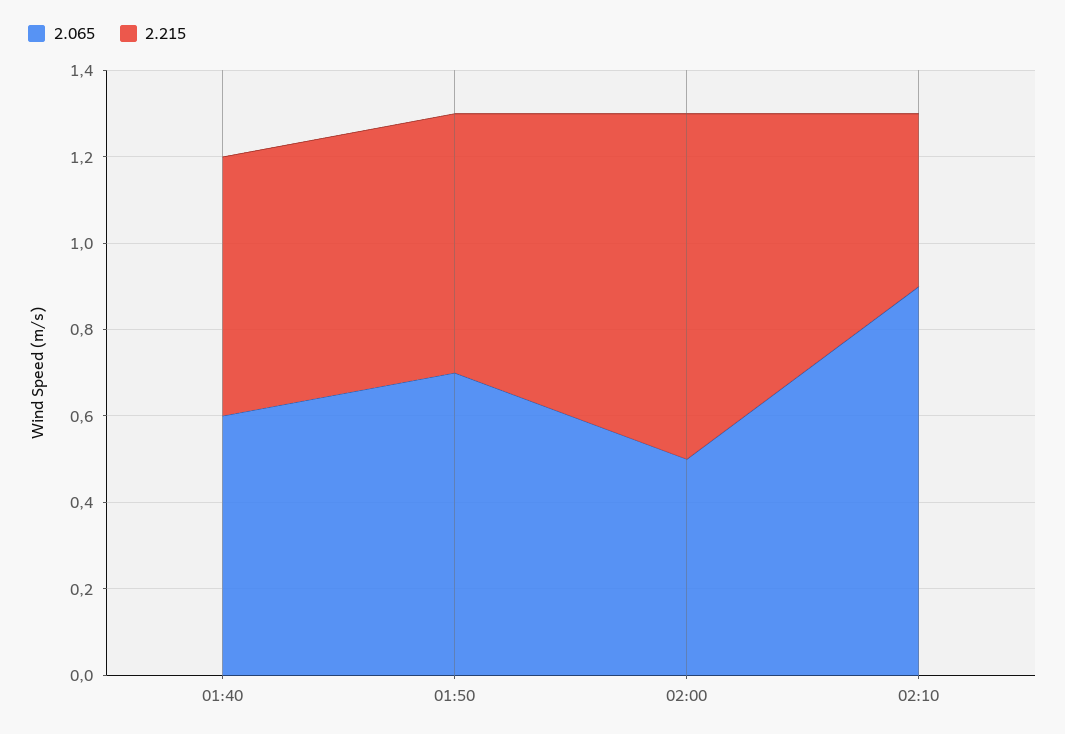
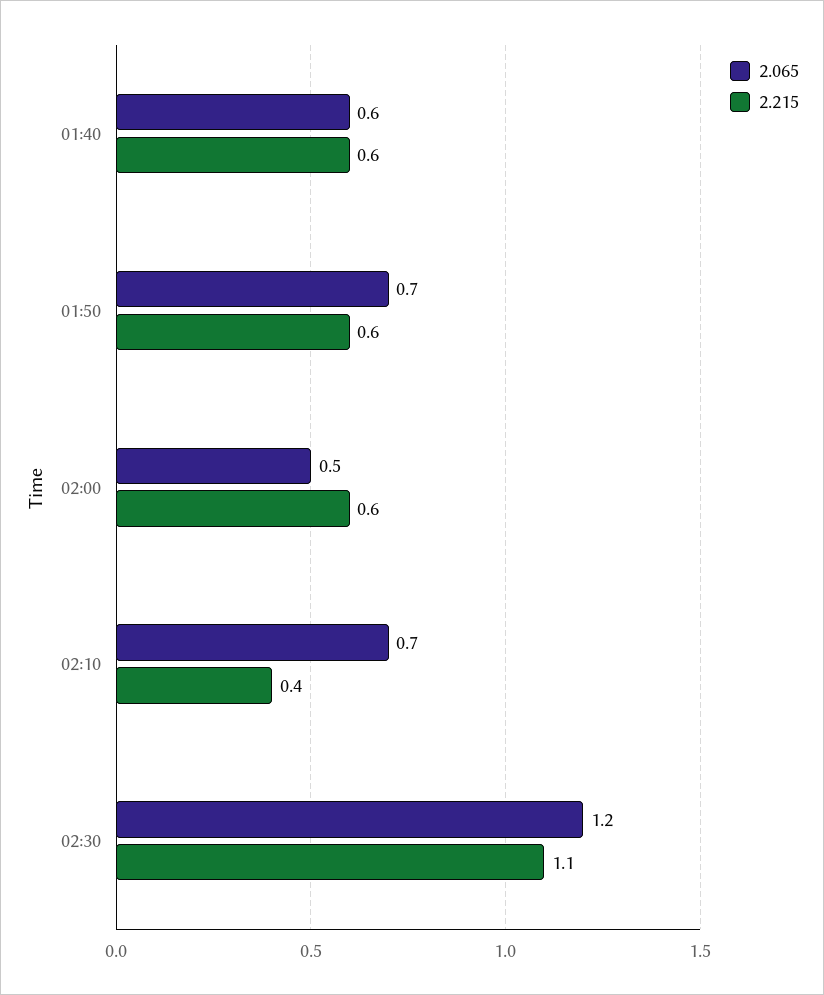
2.215, 02:00: 0.8 -> 0.6
2.065, 02:10: 0.9 -> 0.7
2.065, 02:30: none -> 1.2
2.215, 02:30: none -> 1.1

